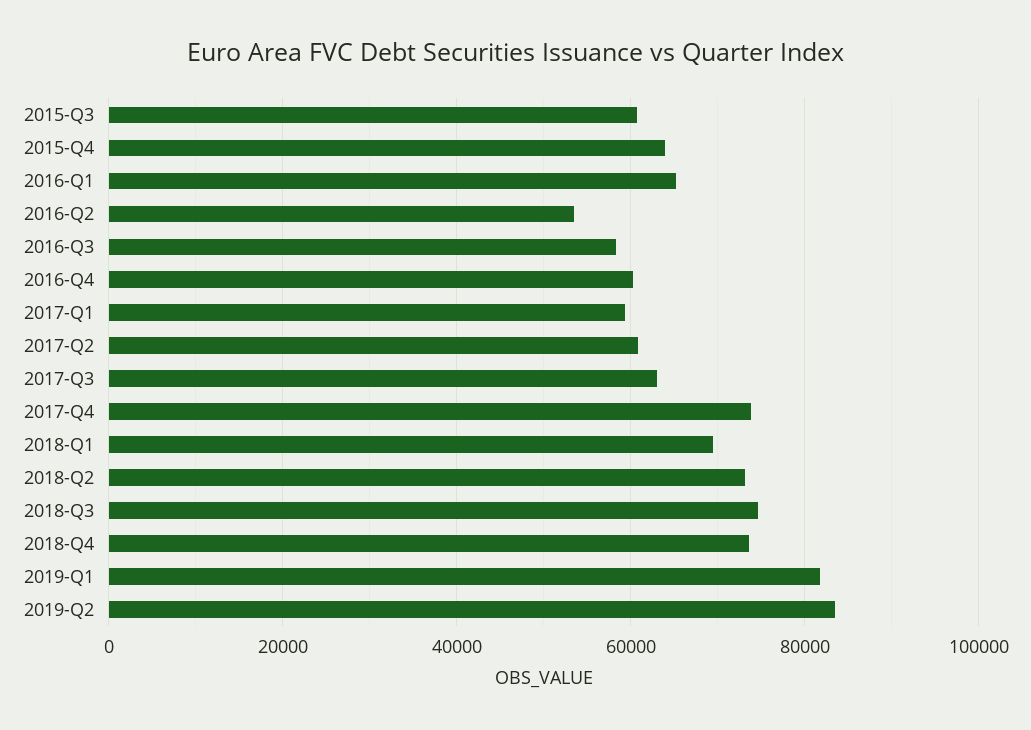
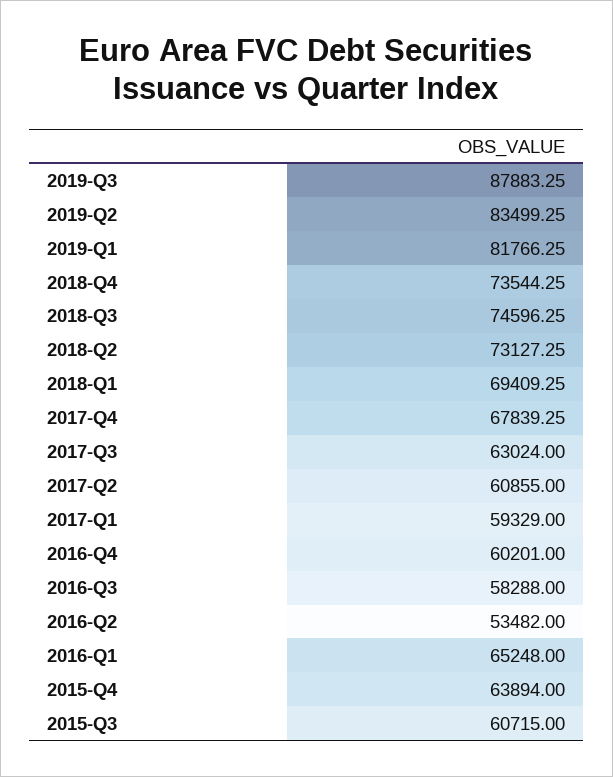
2017-Q4: 74000 -> 67839.25
2019-Q3: none -> 87883.25

